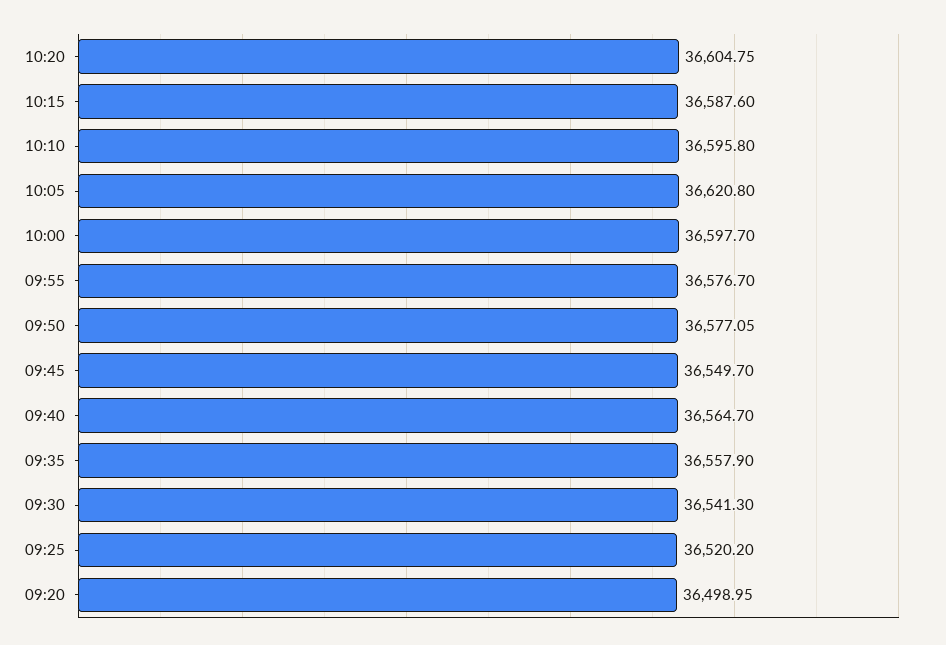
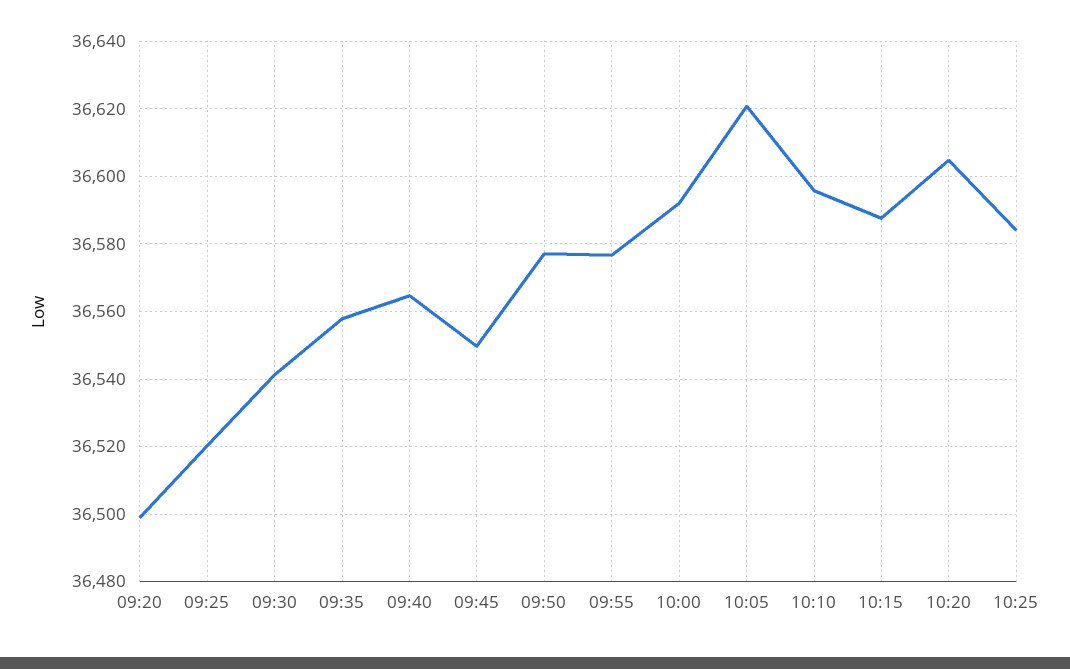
10:00: 36597.7 -> 36592
10:25: none -> 36584

